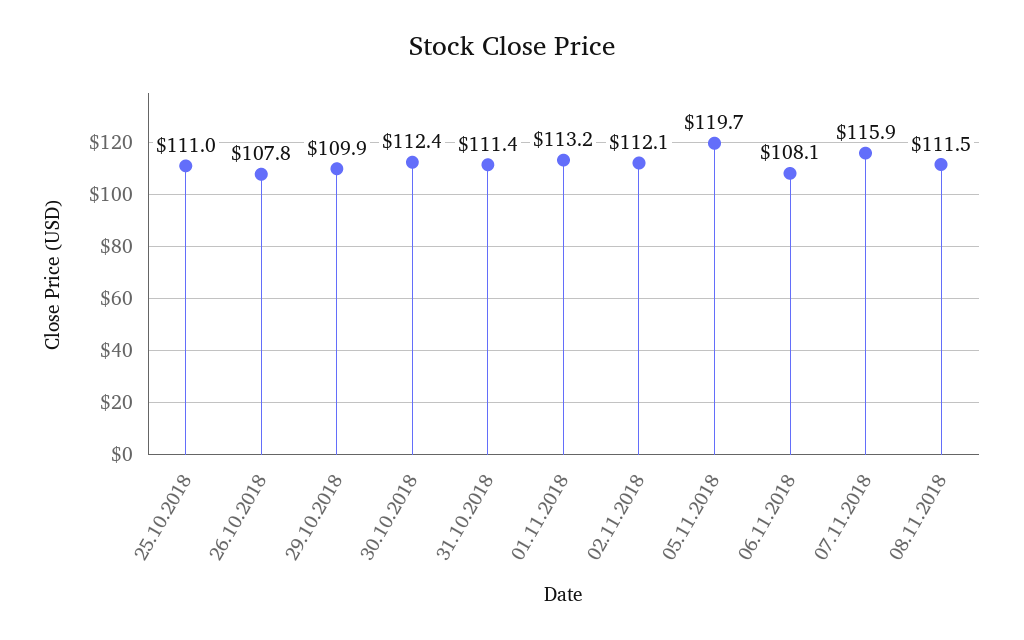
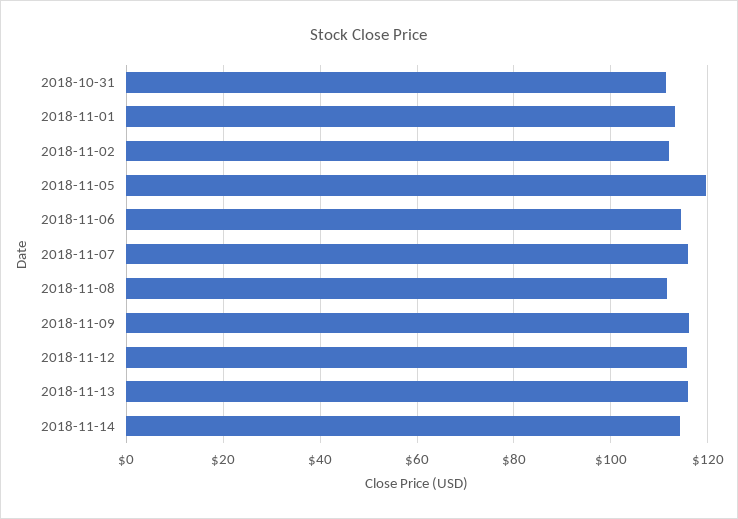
25.10.2018: 111 -> none
26.10.2018: 107.8 -> none
29.10.2018: 109.9 -> none
30.10.2018: 112.4 -> none
06.11.2018: 108.1 -> 114
2018-11-09: none -> 116
2018-11-12: none -> 116
2018-11-13: none -> 116
2018-11-14: none -> 114

